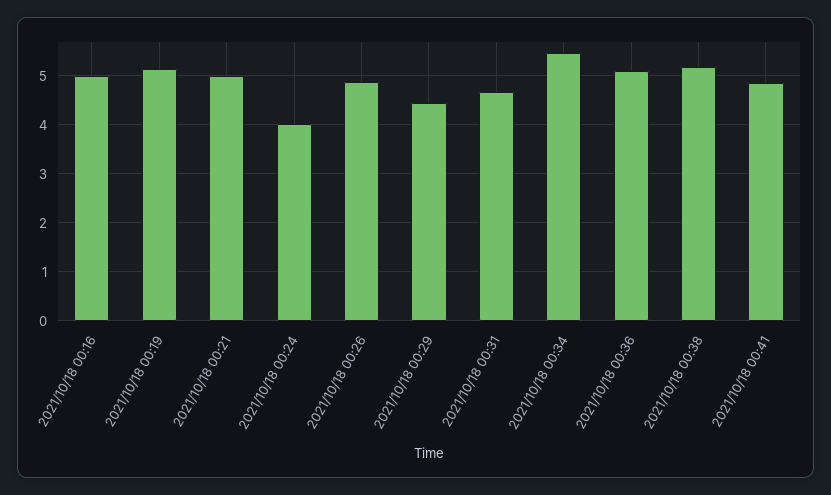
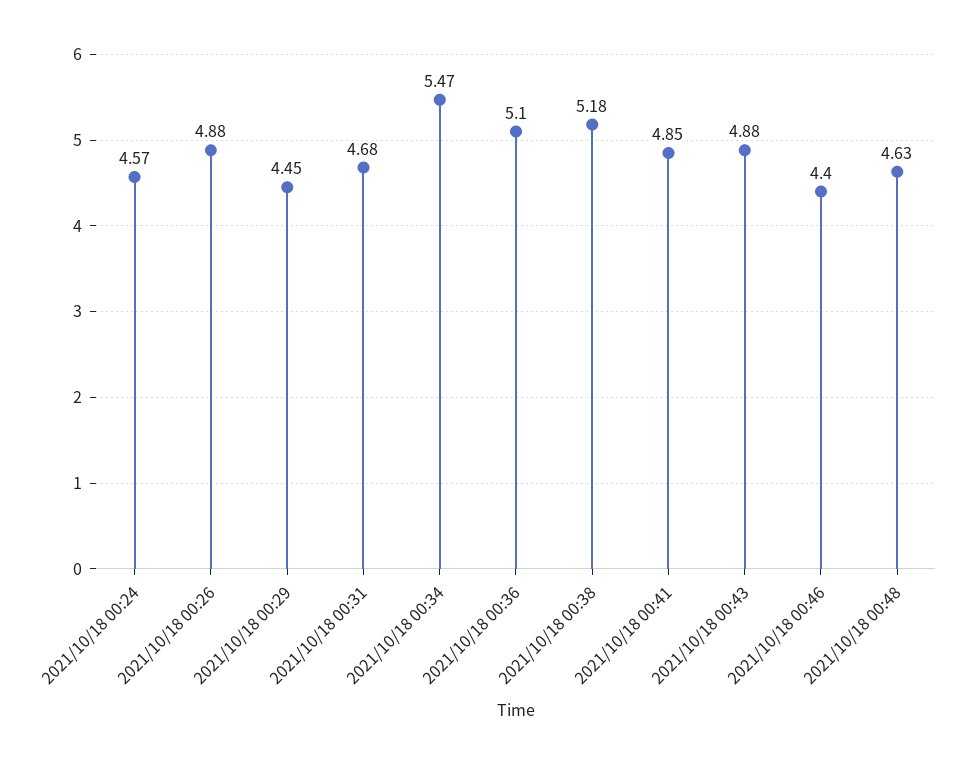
2021/10/18 00:16: 5 -> none
2021/10/18 00:19: 5.2 -> none
2021/10/18 00:21: 5 -> none
2021/10/18 00:24: 4 -> 4.57
2021/10/18 00:43: none -> 4.88
2021/10/18 00:46: none -> 4.4
2021/10/18 00:48: none -> 4.63

